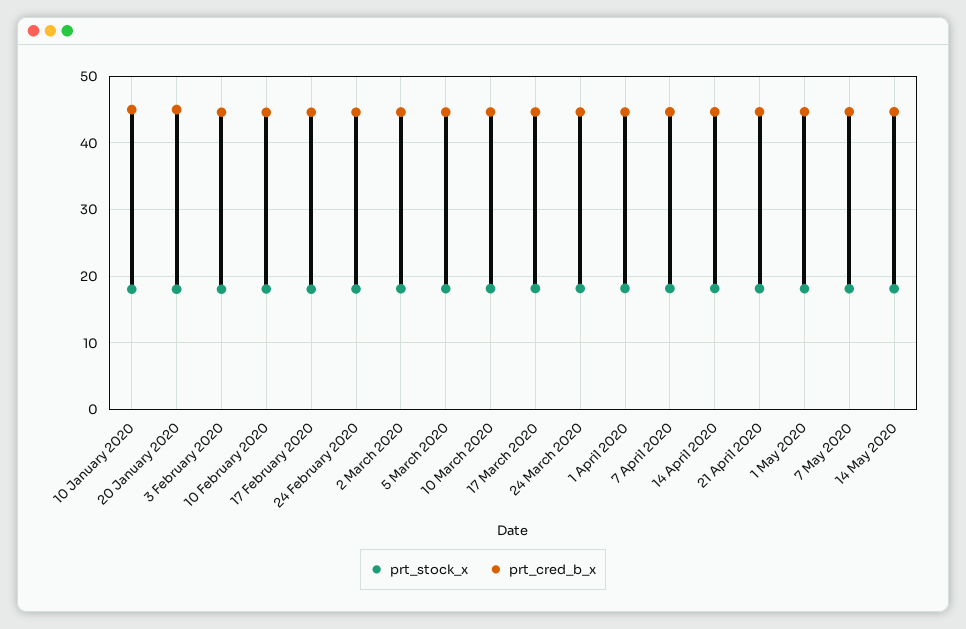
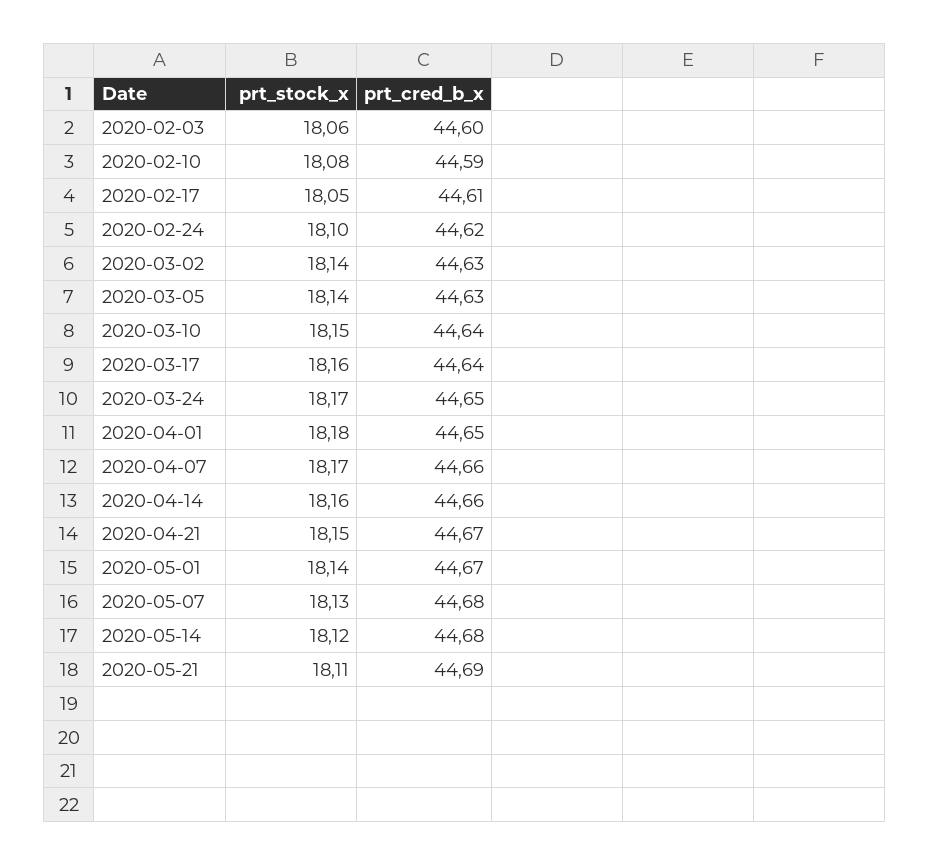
prt_stock_x, 10 January 2020: 18 -> none
prt_cred_b_x, 10 January 2020: 45 -> none
prt_stock_x, 20 January 2020: 18 -> none
prt_cred_b_x, 20 January 2020: 45 -> none
prt_stock_x, 2020-05-21: none -> 18.11
prt_cred_b_x, 2020-05-21: none -> 44.69

